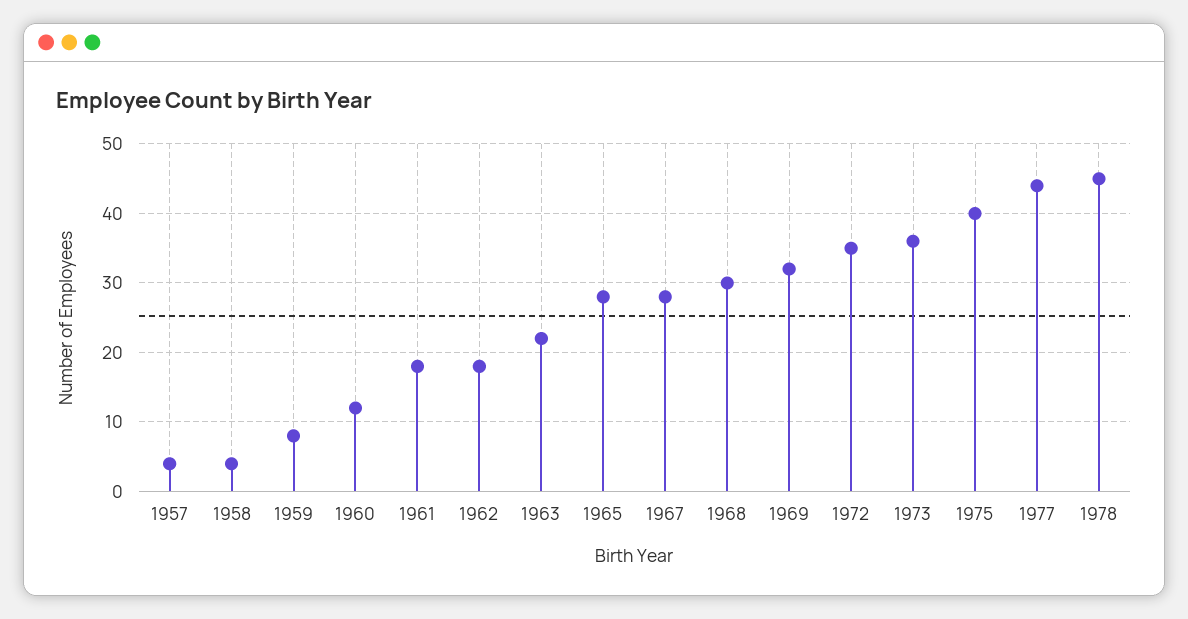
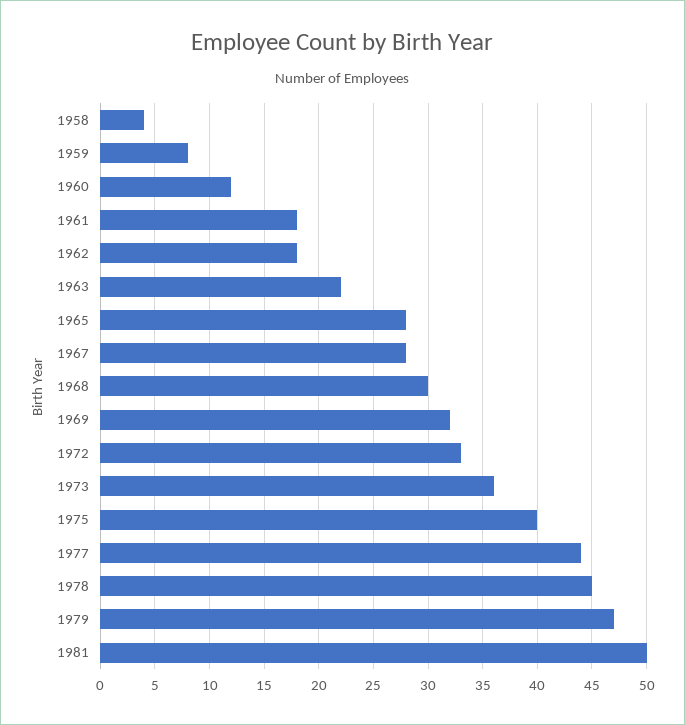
1957: 4 -> none
1972: 35 -> 33
1979: none -> 47
1981: none -> 50

